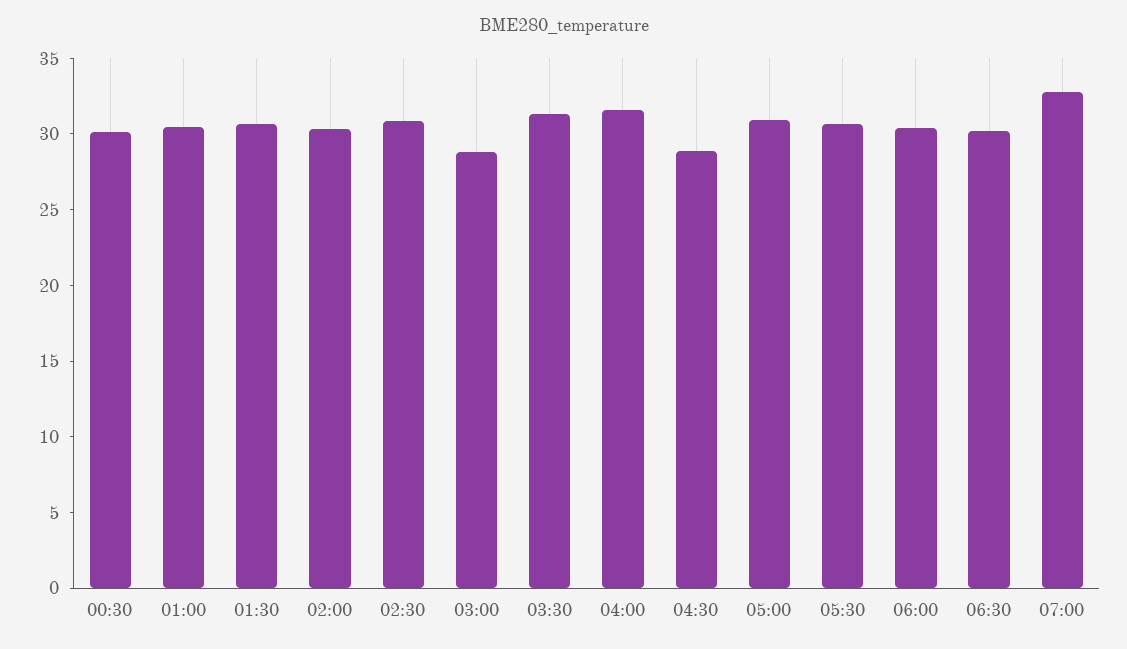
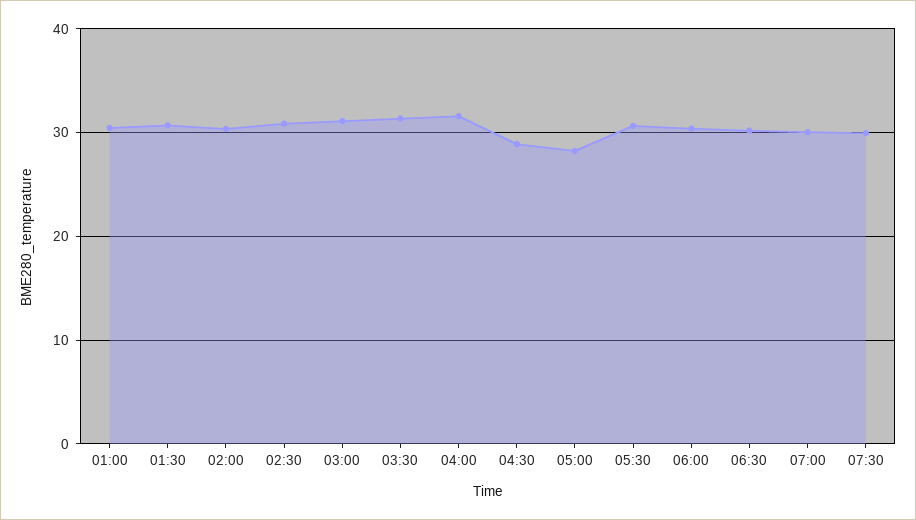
00:30: 30 -> none
03:00: 29 -> 31
05:00: 31 -> 28
07:00: 33 -> 30
07:30: none -> 30

